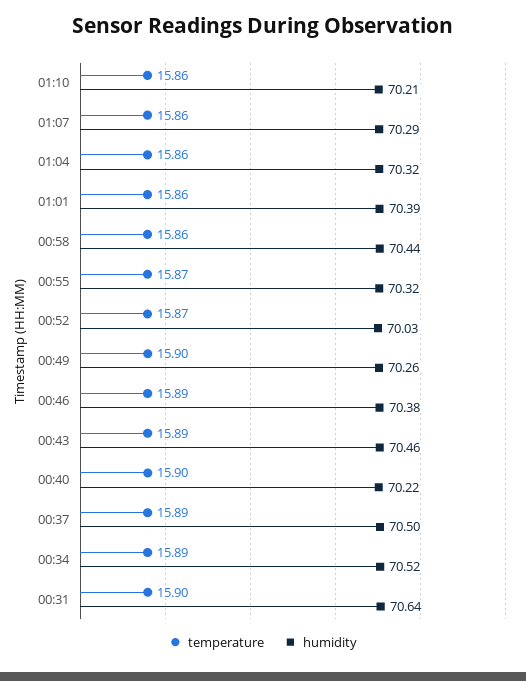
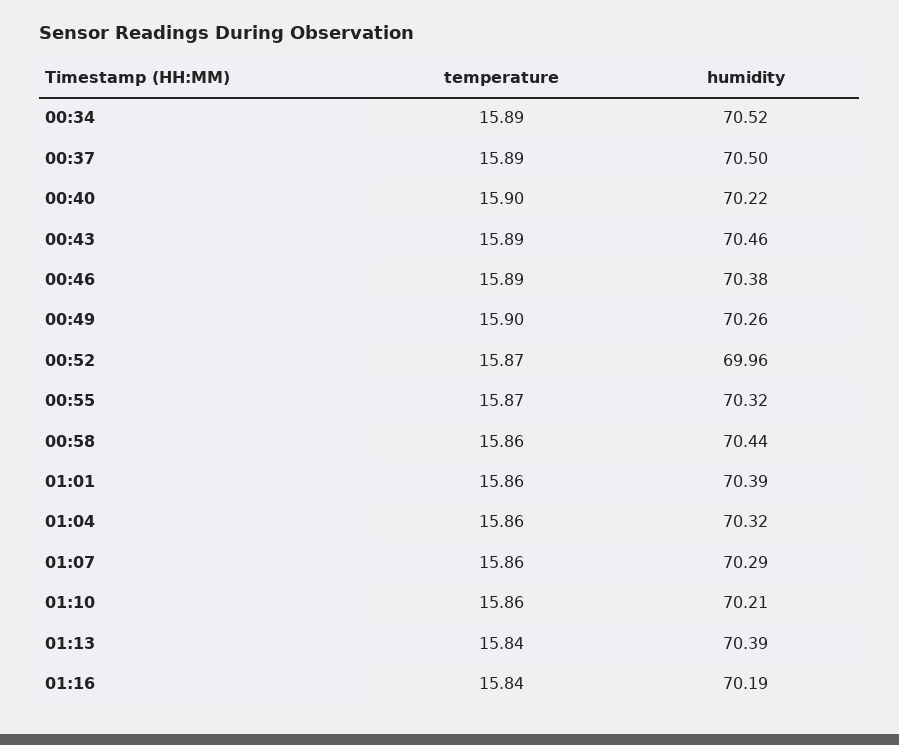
humidity, 00:52: 70.03 -> 69.96
temperature, 00:31: 15.9 -> none
humidity, 00:31: 70.64 -> none
temperature, 01:13: none -> 15.84
humidity, 01:13: none -> 70.39
temperature, 01:16: none -> 15.84
humidity, 01:16: none -> 70.19

